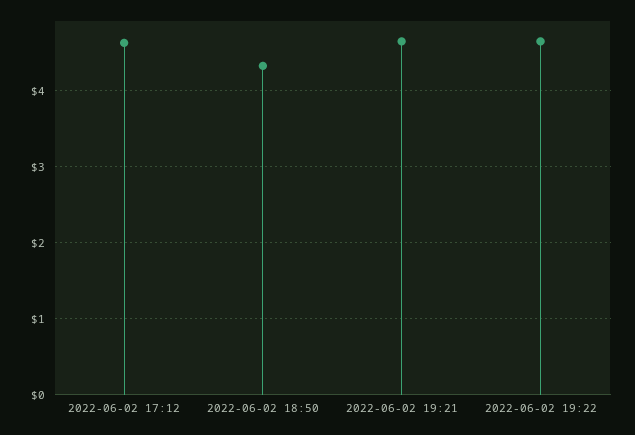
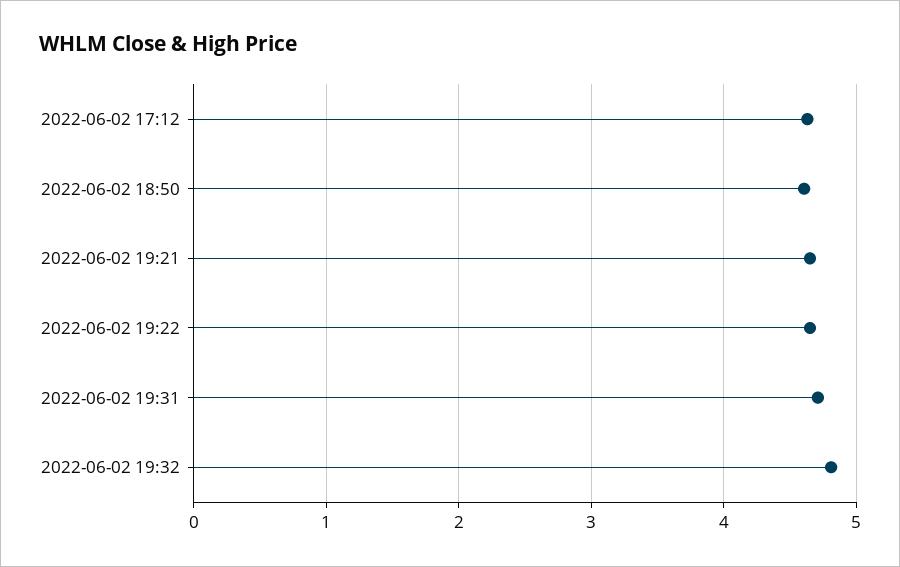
2022-06-02 18:50: 4.3 -> 4.6
2022-06-02 19:31: none -> 4.7
2022-06-02 19:32: none -> 4.8

